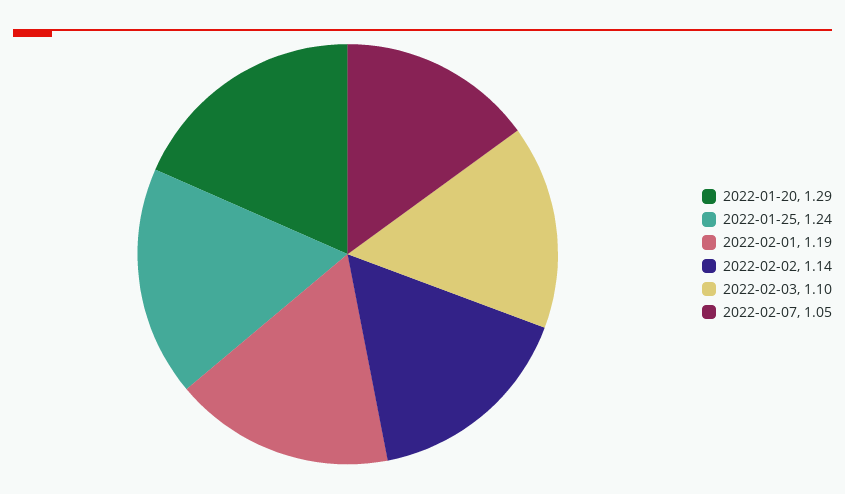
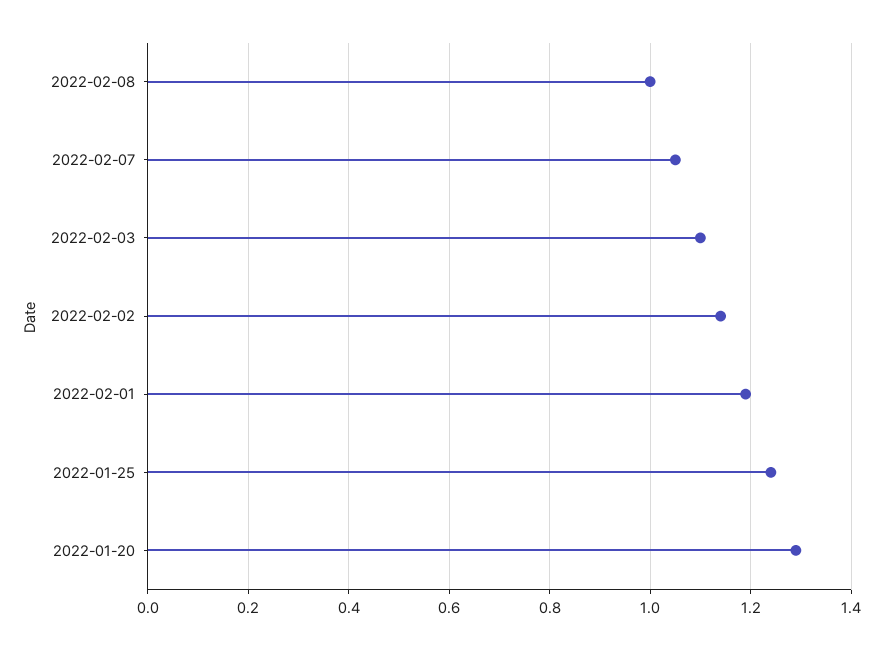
2022-02-08: none -> 1

